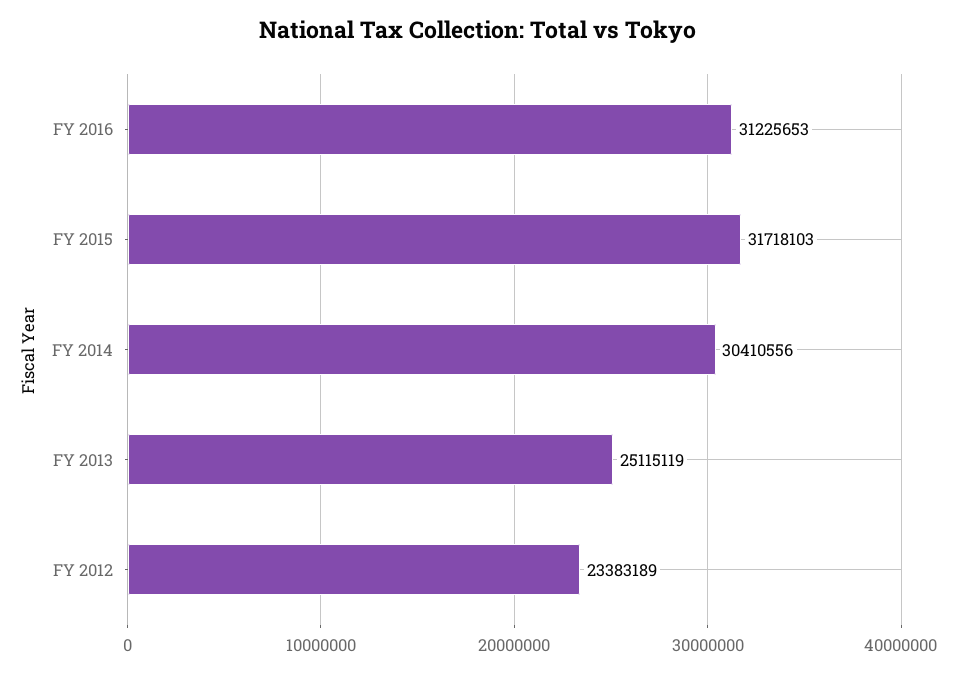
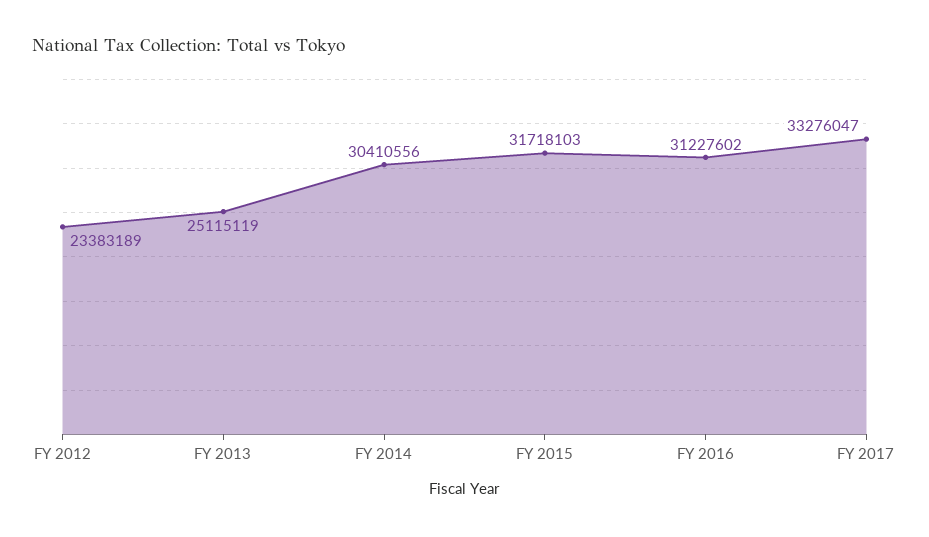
FY 2016: 31225653 -> 31227602
FY 2017: none -> 33276047

